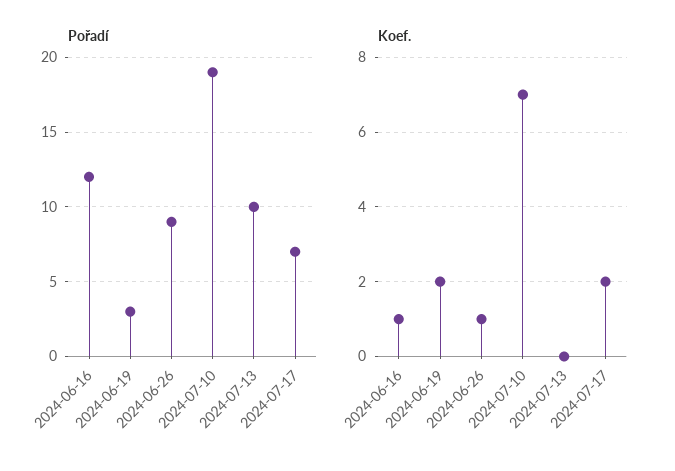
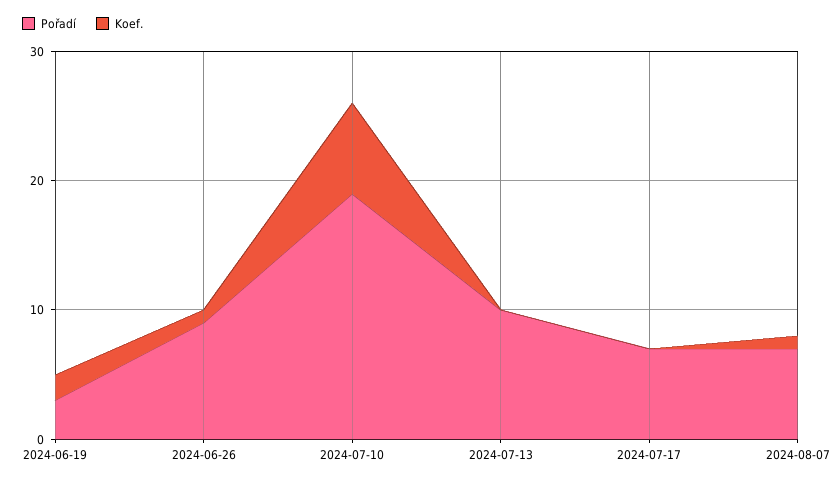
Pořadí, 2024-06-16: 12 -> none
Koef., 2024-06-16: 1 -> none
Koef., 2024-07-17: 2 -> 0
Pořadí, 2024-08-07: none -> 7
Koef., 2024-08-07: none -> 1

